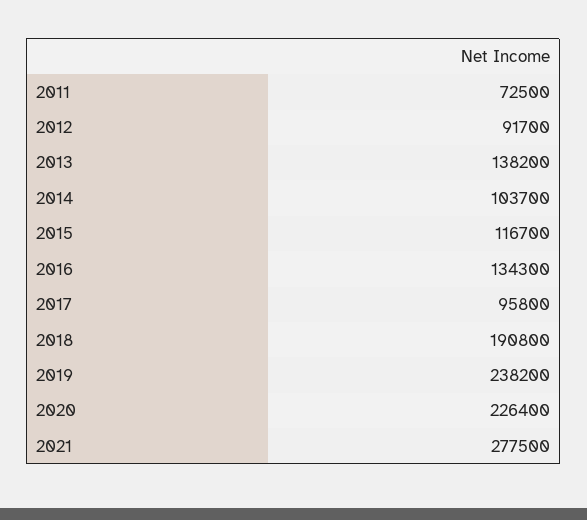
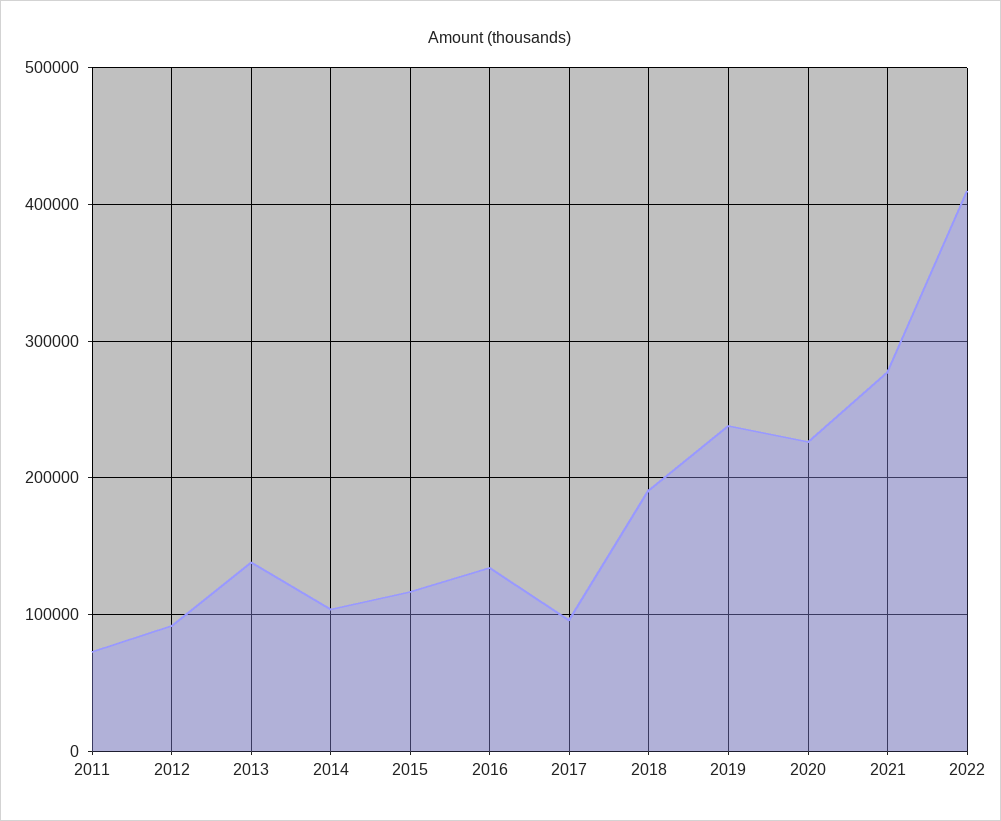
2022: none -> 410000

